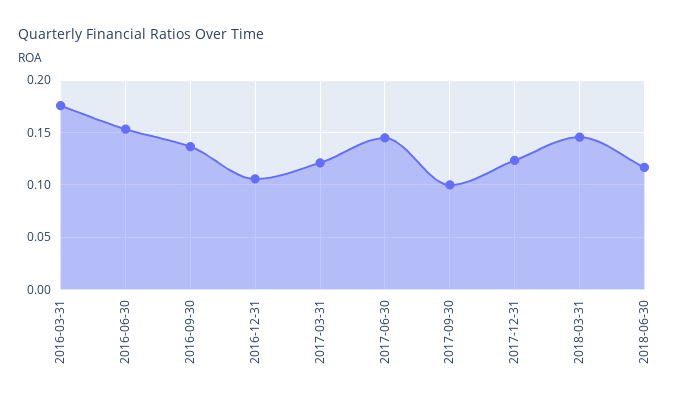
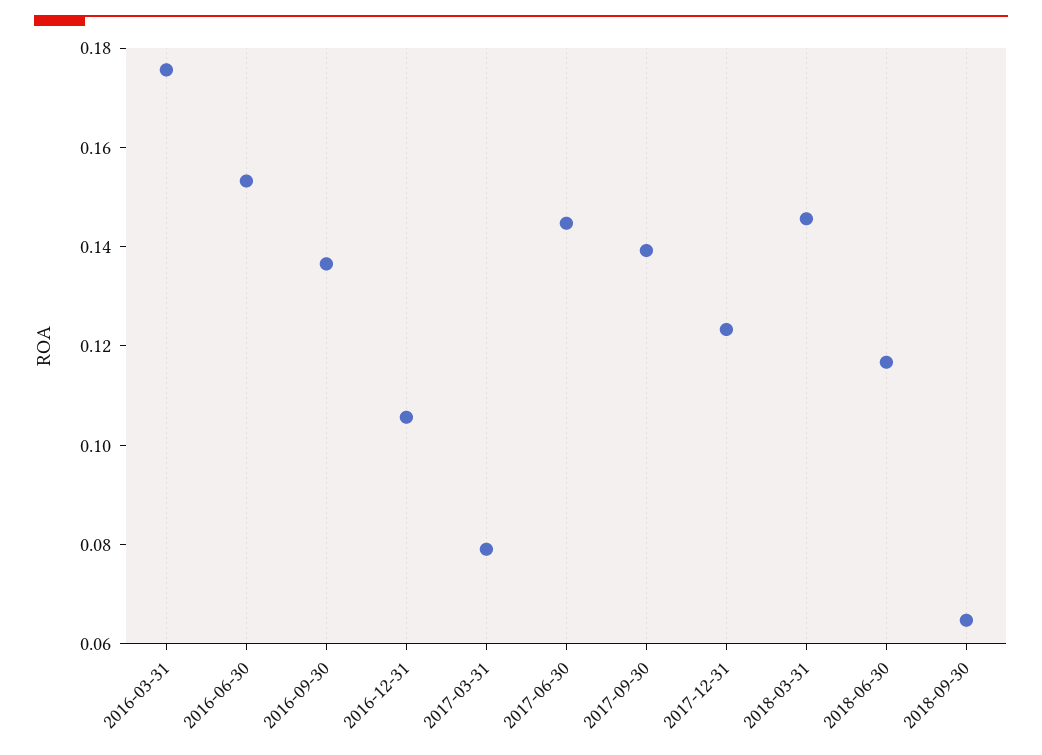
2017-03-31: 0.12 -> 0.08
2017-09-30: 0.1 -> 0.14
2018-09-30: none -> 0.065

